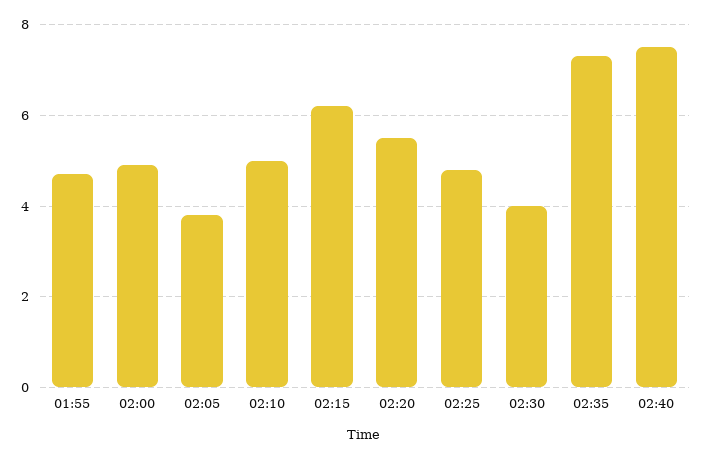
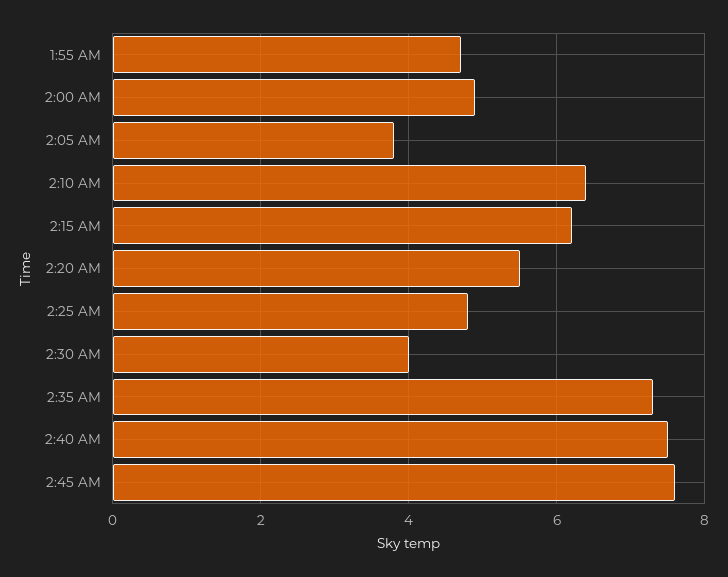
02:10: 5 -> 6.5
2:45 AM: none -> 7.5

